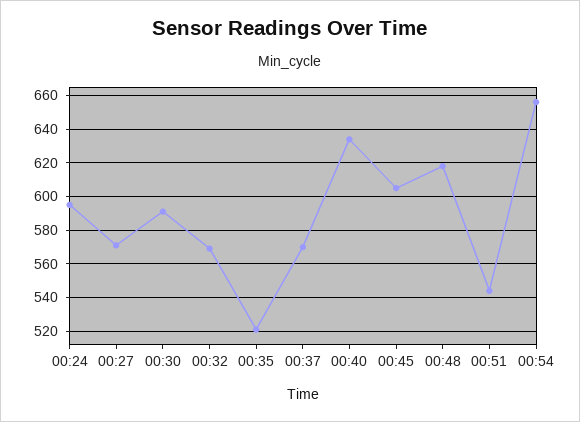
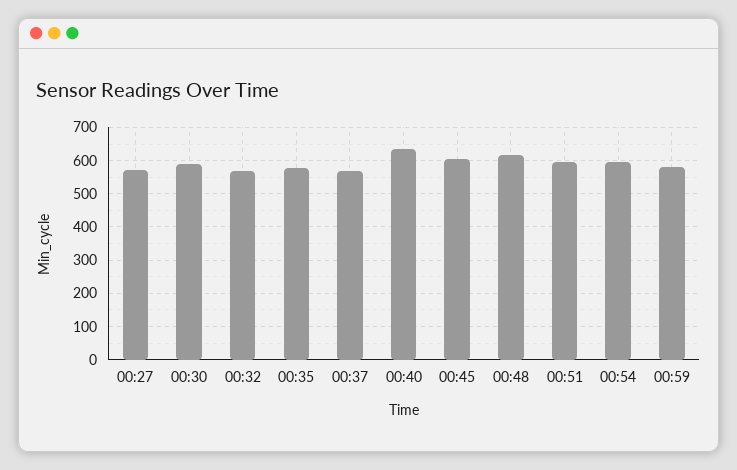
00:24: 595 -> none
00:35: 520 -> 580
00:51: 545 -> 600
00:54: 655 -> 600
00:59: none -> 580

